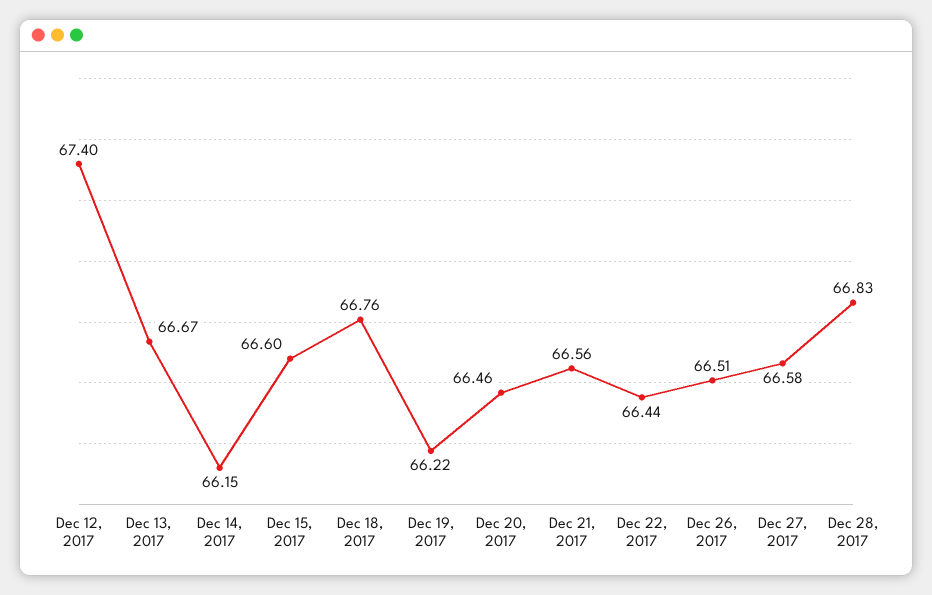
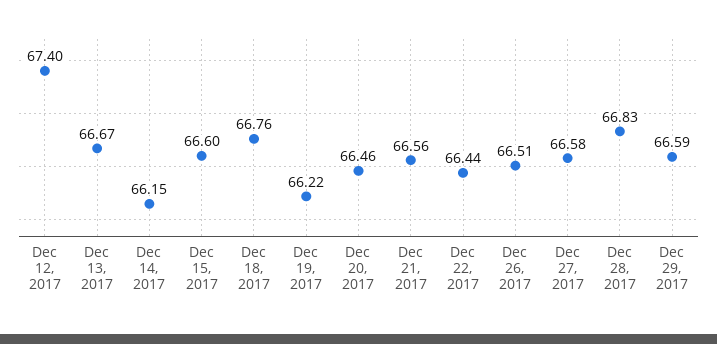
Dec 29, 2017: none -> 66.59

